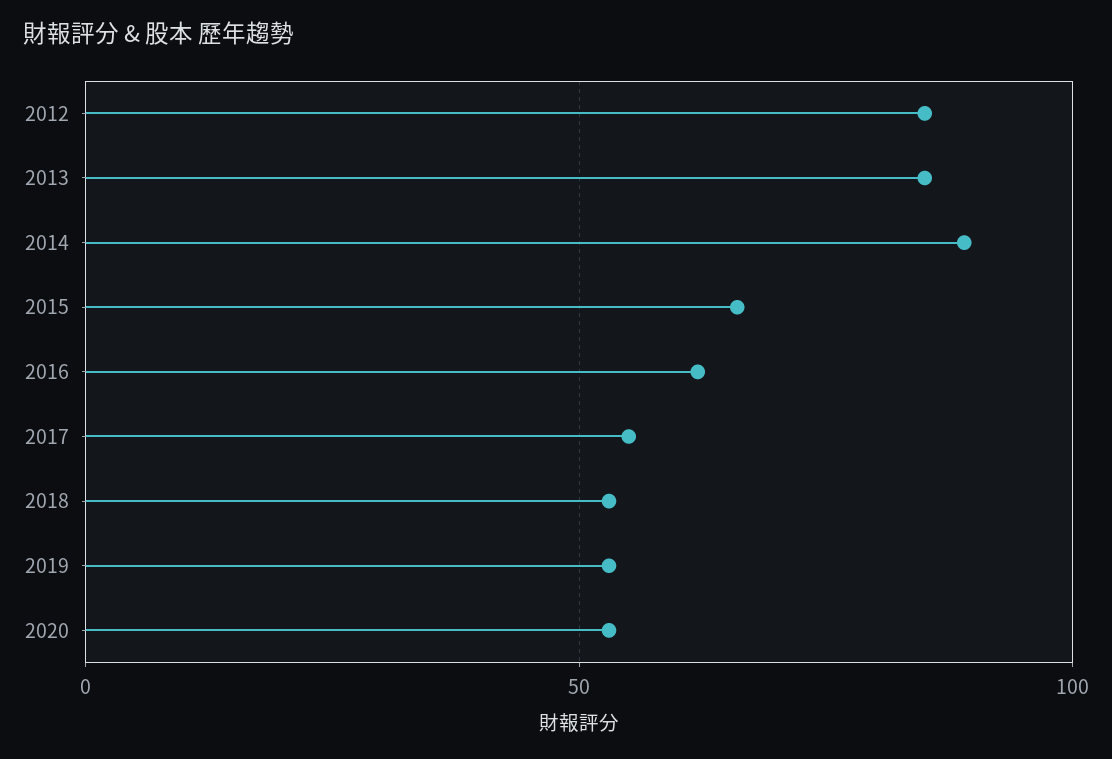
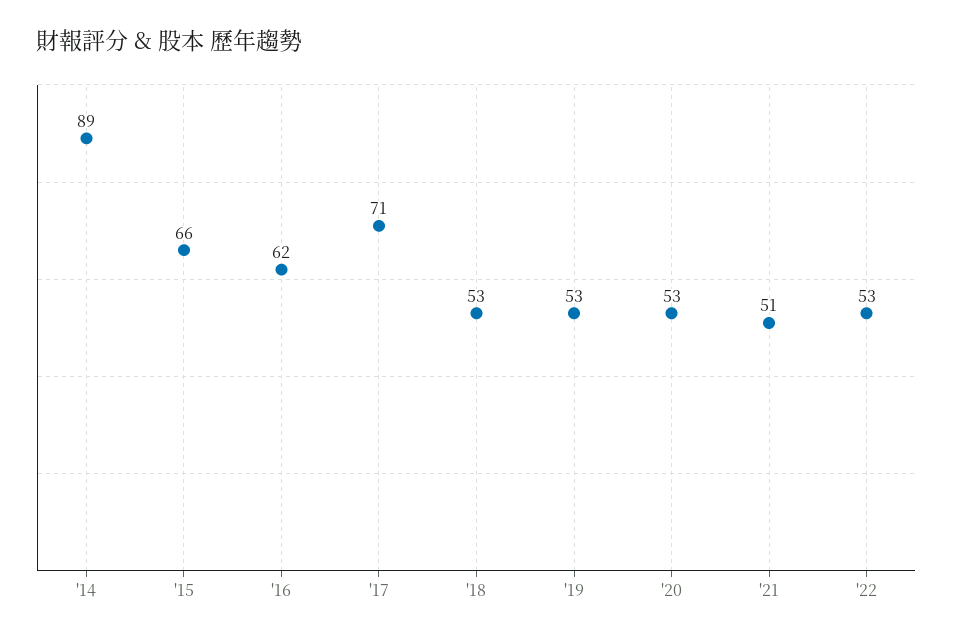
2012: 85 -> none
2013: 85 -> none
2017: 55 -> 71
'21: none -> 51
'22: none -> 53

